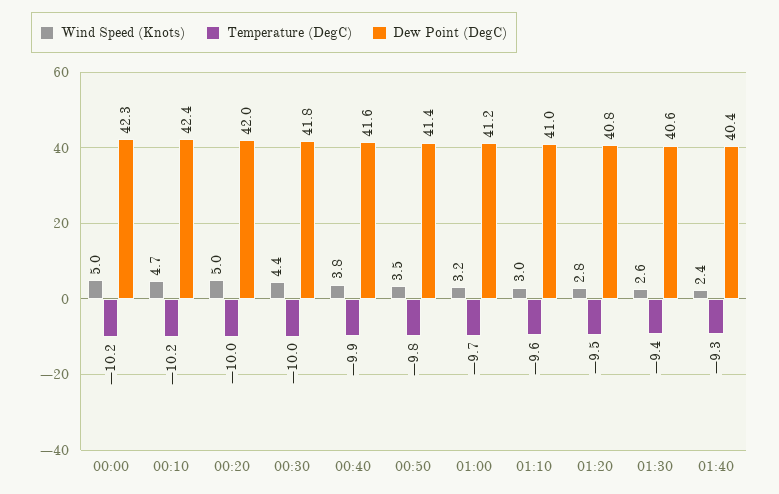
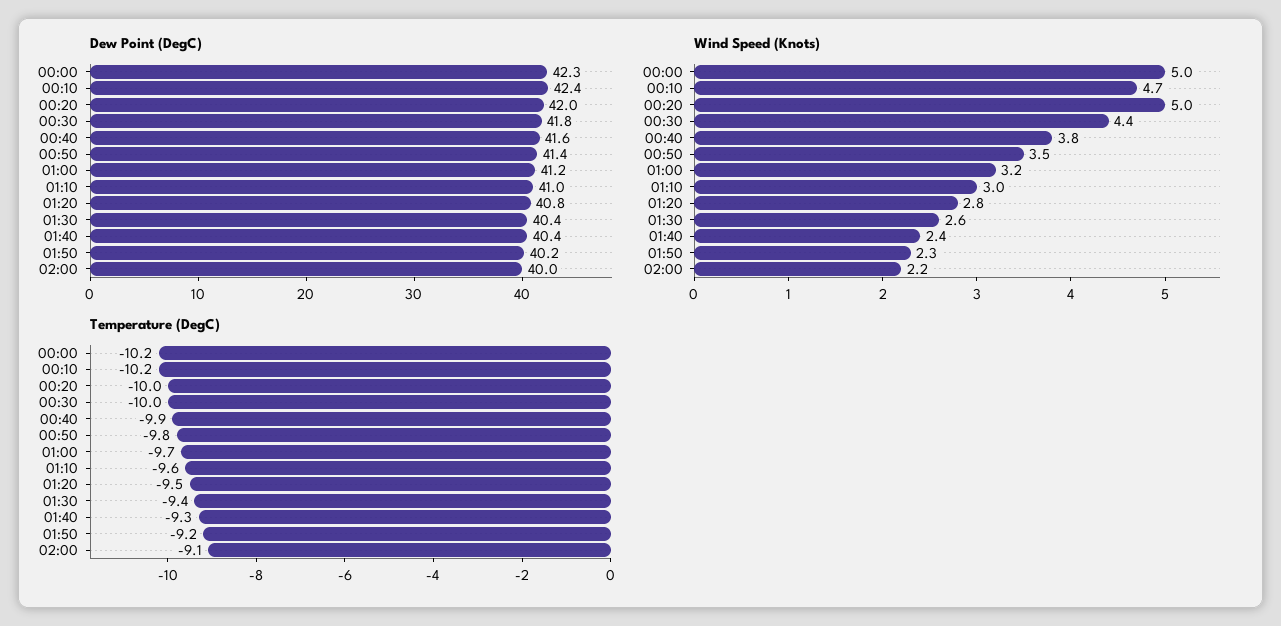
Dew Point (DegC), 01:30: 40.6 -> 40.4
Dew Point (DegC), 01:50: none -> 40.2
Dew Point (DegC), 02:00: none -> 40
Wind Speed (Knots), 01:50: none -> 2.3
Wind Speed (Knots), 02:00: none -> 2.2
Temperature (DegC), 01:50: none -> -9.2
Temperature (DegC), 02:00: none -> -9.1

